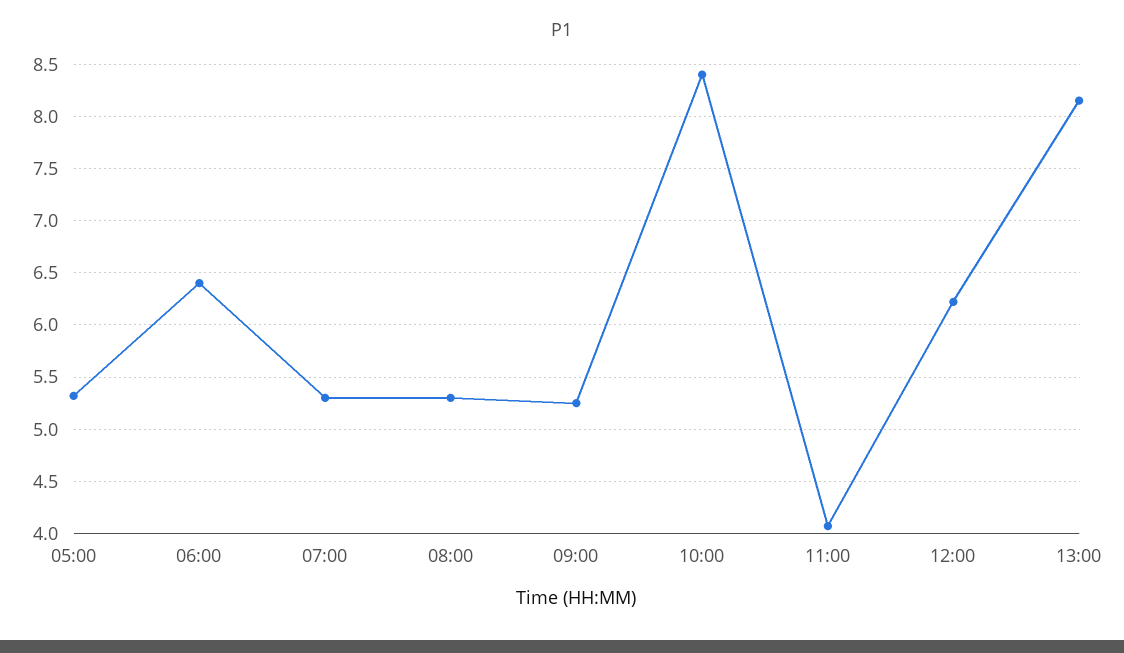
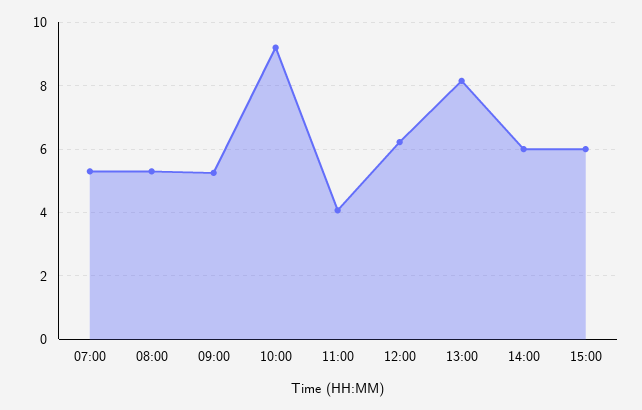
05:00: 5.3 -> none
06:00: 6.4 -> none
10:00: 8.4 -> 9.2
14:00: none -> 6
15:00: none -> 6

